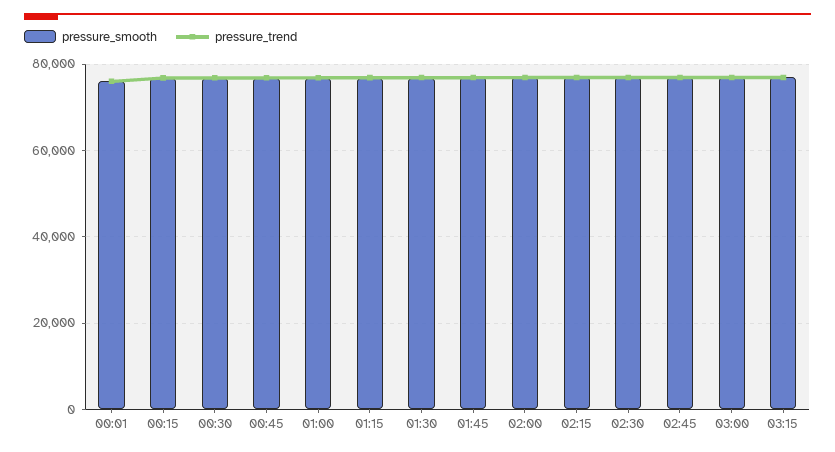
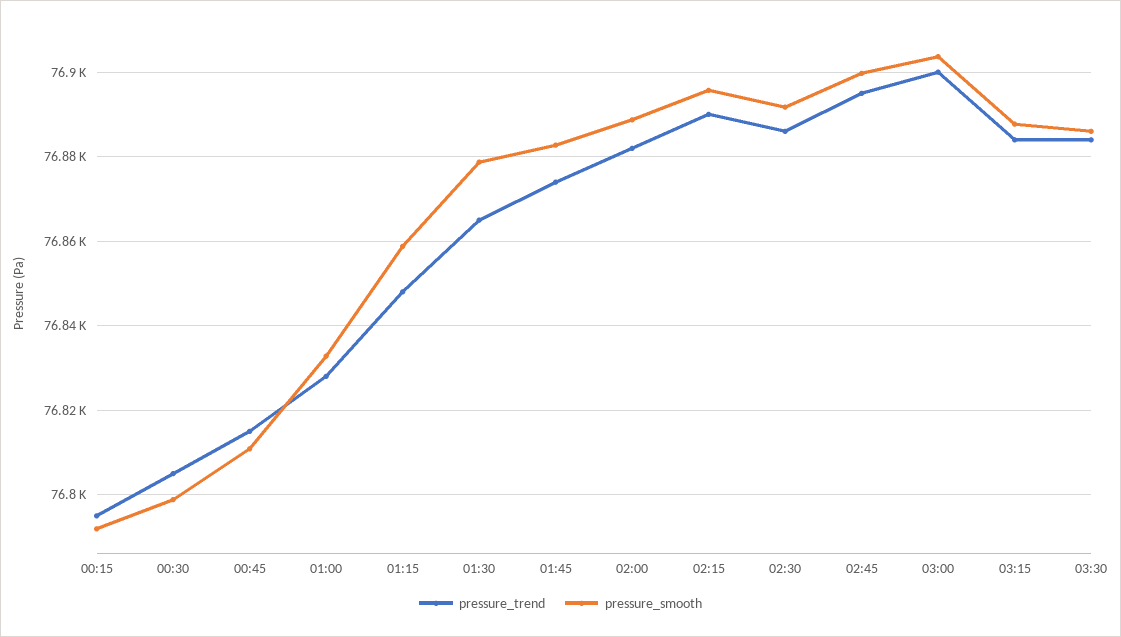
pressure_smooth, 00:01: 76000 -> none
pressure_trend, 00:01: 76000 -> none
pressure_trend, 03:30: none -> 76884
pressure_smooth, 03:30: none -> 76886

